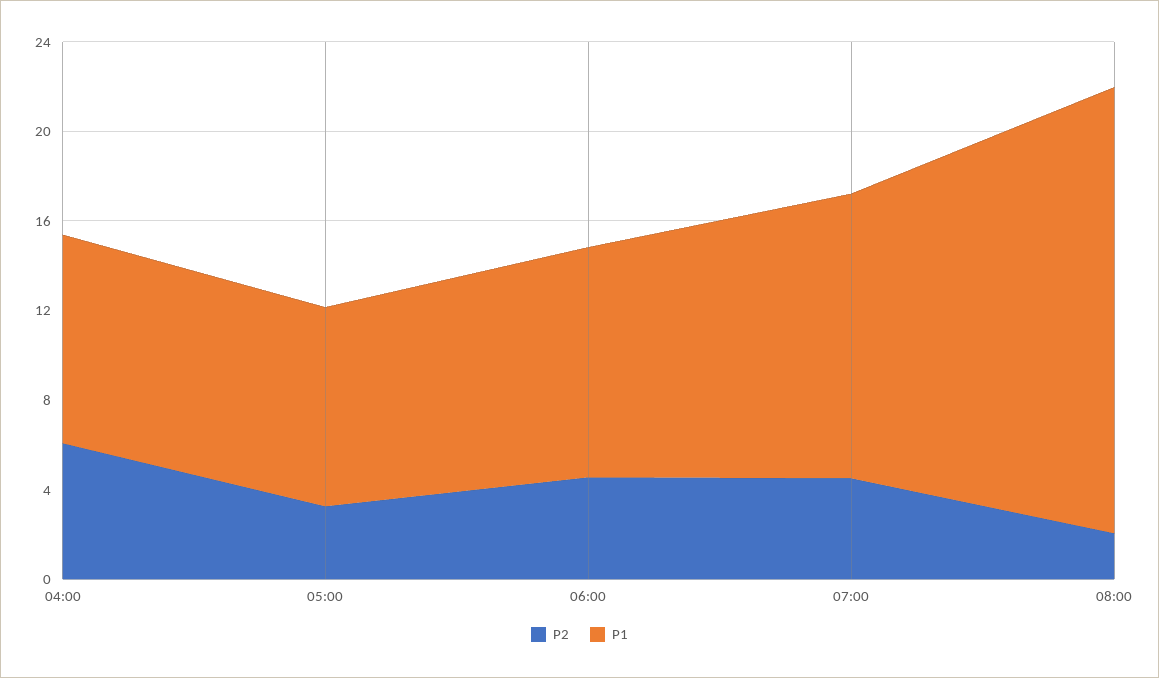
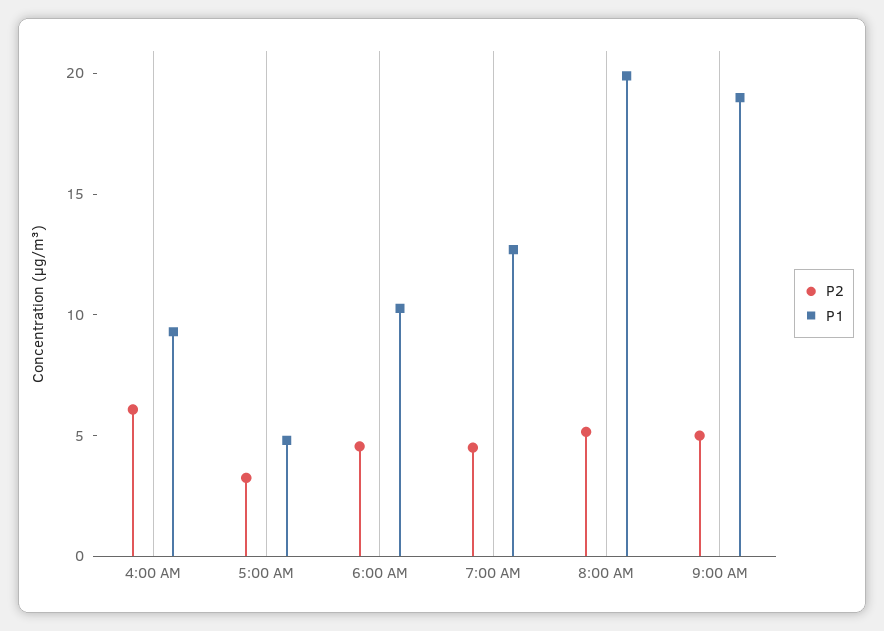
P1, 05:00: 9 -> 5
P2, 08:00: 2 -> 5
P2, 9:00 AM: none -> 5
P1, 9:00 AM: none -> 19

